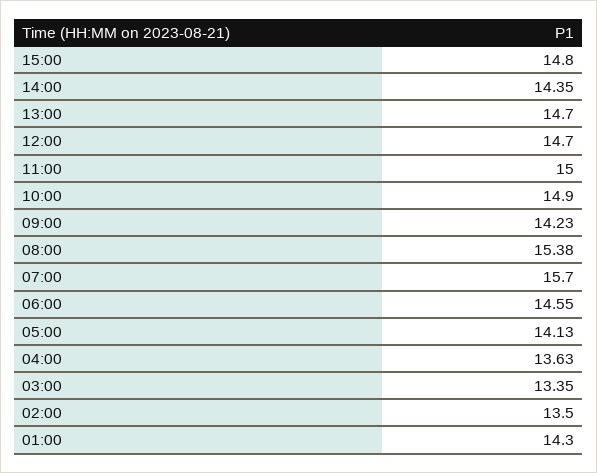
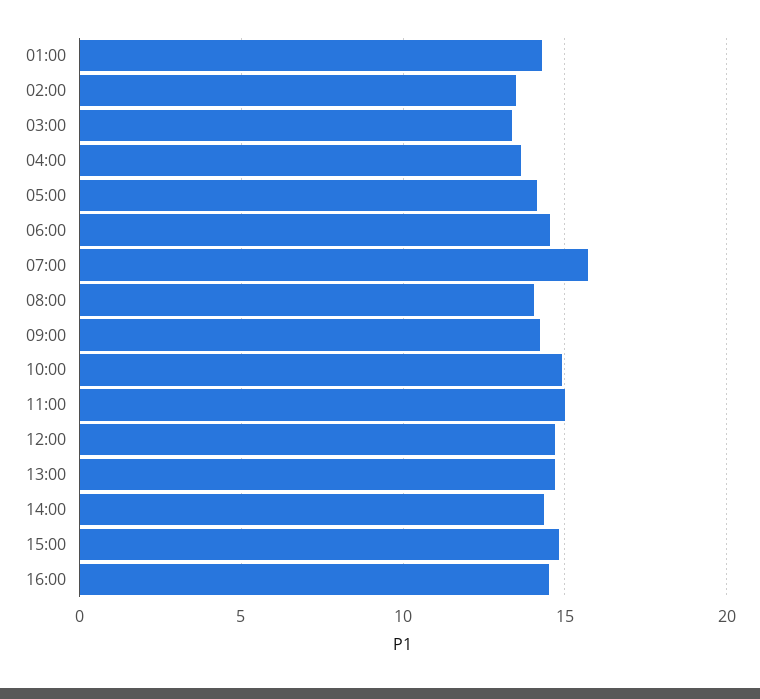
08:00: 15.38 -> 14
16:00: none -> 14.5

